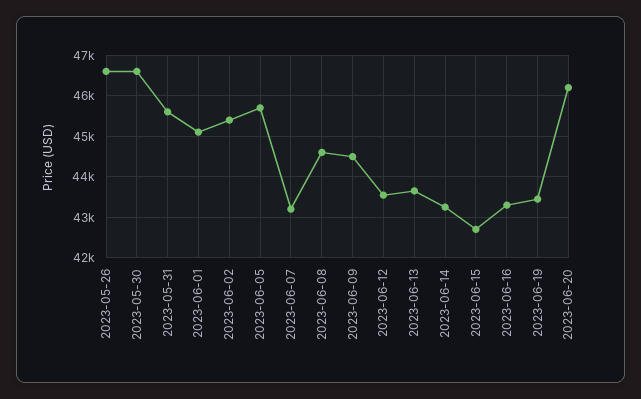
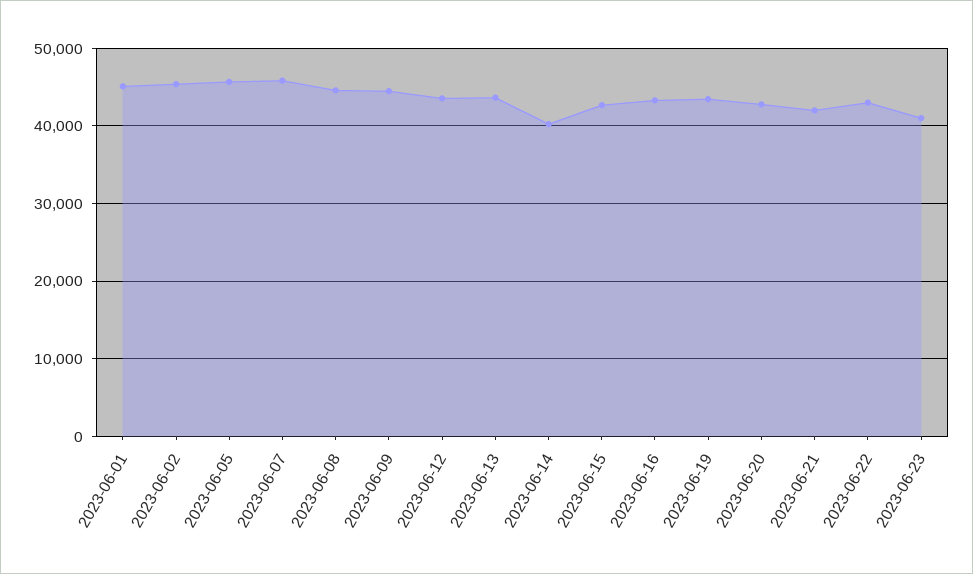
2023-05-26: 46600 -> none
2023-05-30: 46600 -> none
2023-05-31: 45600 -> none
2023-06-07: 43200 -> 46000
2023-06-14: 43200 -> 40000
2023-06-20: 46200 -> 43000
2023-06-21: none -> 42000
2023-06-22: none -> 43000
2023-06-23: none -> 41000

